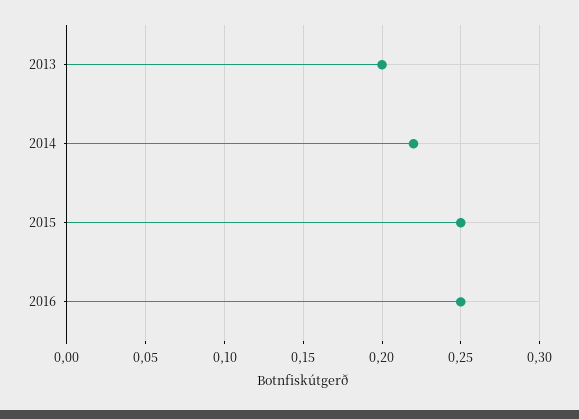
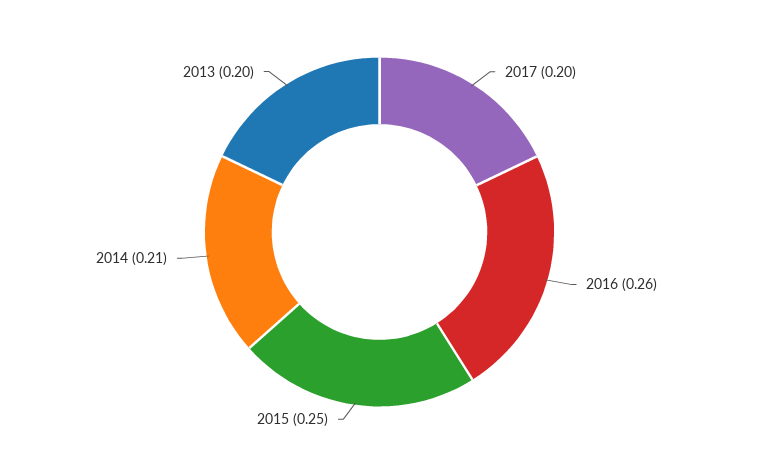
2014: 0.22 -> 0.21
2016: 0.25 -> 0.26
2017: none -> 0.2

